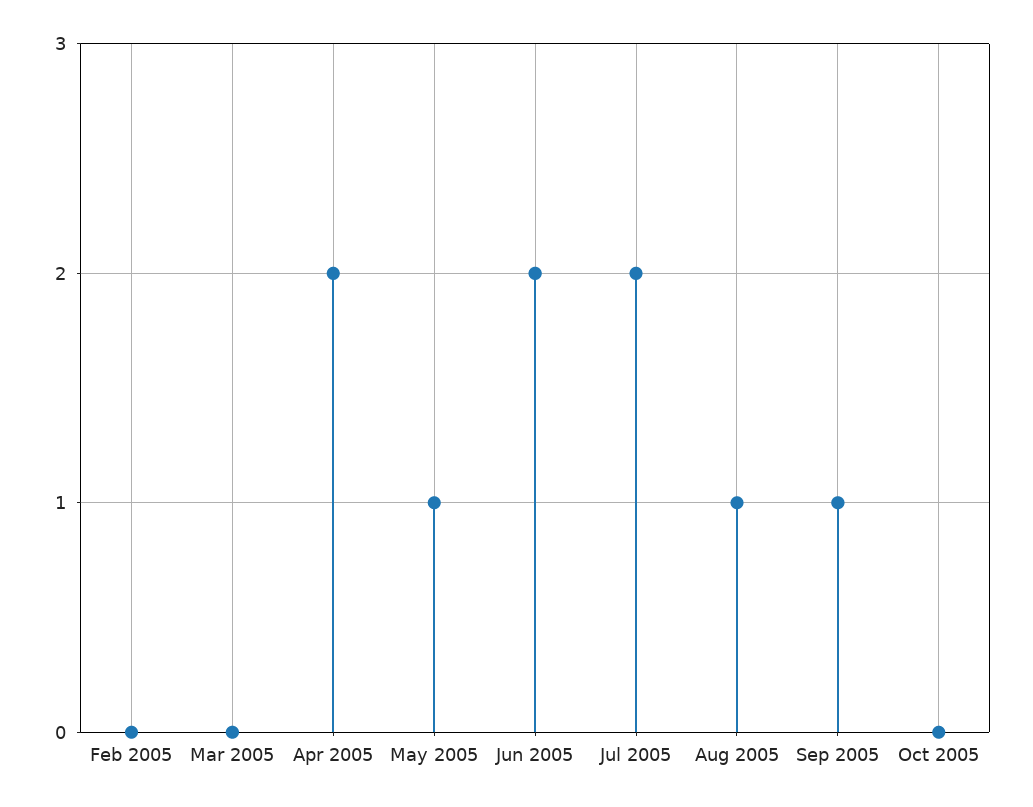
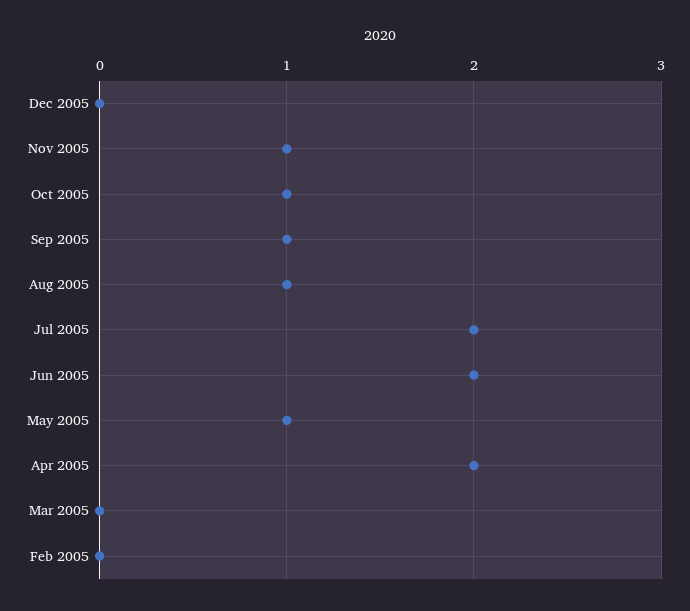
Oct 2005: 0 -> 1
Dec 2005: none -> 0
Nov 2005: none -> 1

